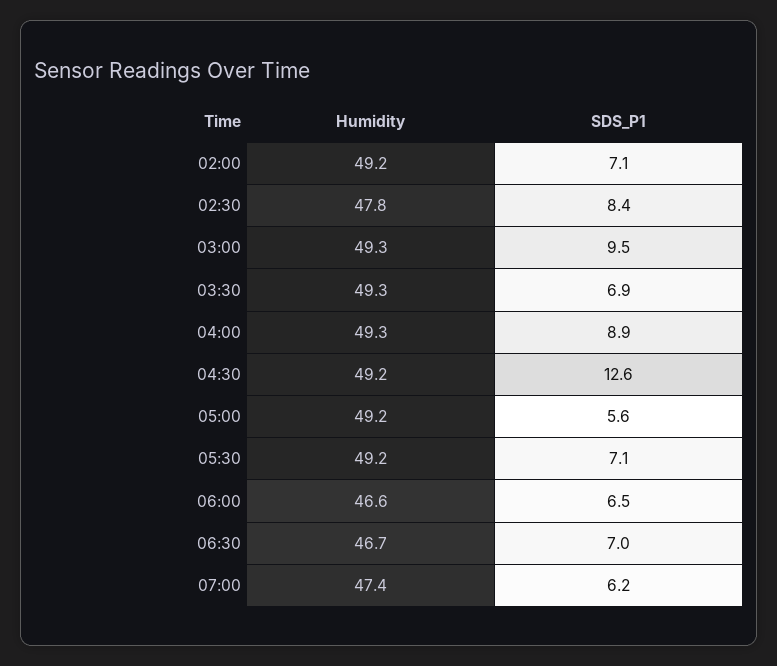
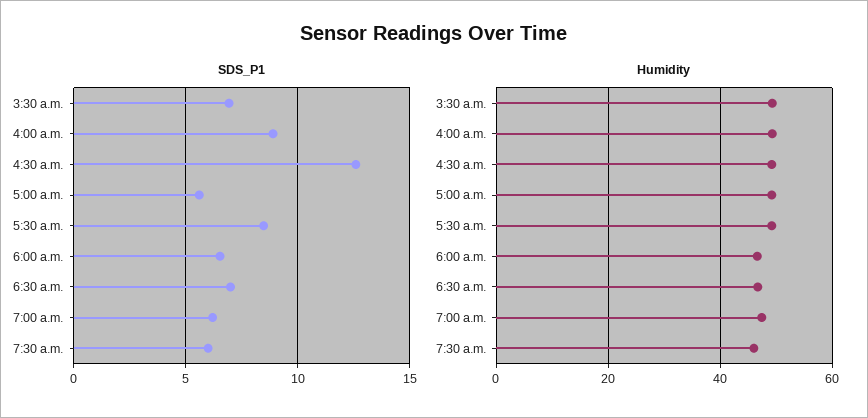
Humidity, 02:00: 49.2 -> none
SDS_P1, 02:00: 7.1 -> none
Humidity, 02:30: 47.8 -> none
SDS_P1, 02:30: 8.4 -> none
Humidity, 03:00: 49.3 -> none
SDS_P1, 03:00: 9.5 -> none
SDS_P1, 05:30: 7.1 -> 8.5
SDS_P1, 7:30 a.m.: none -> 6
Humidity, 7:30 a.m.: none -> 46

